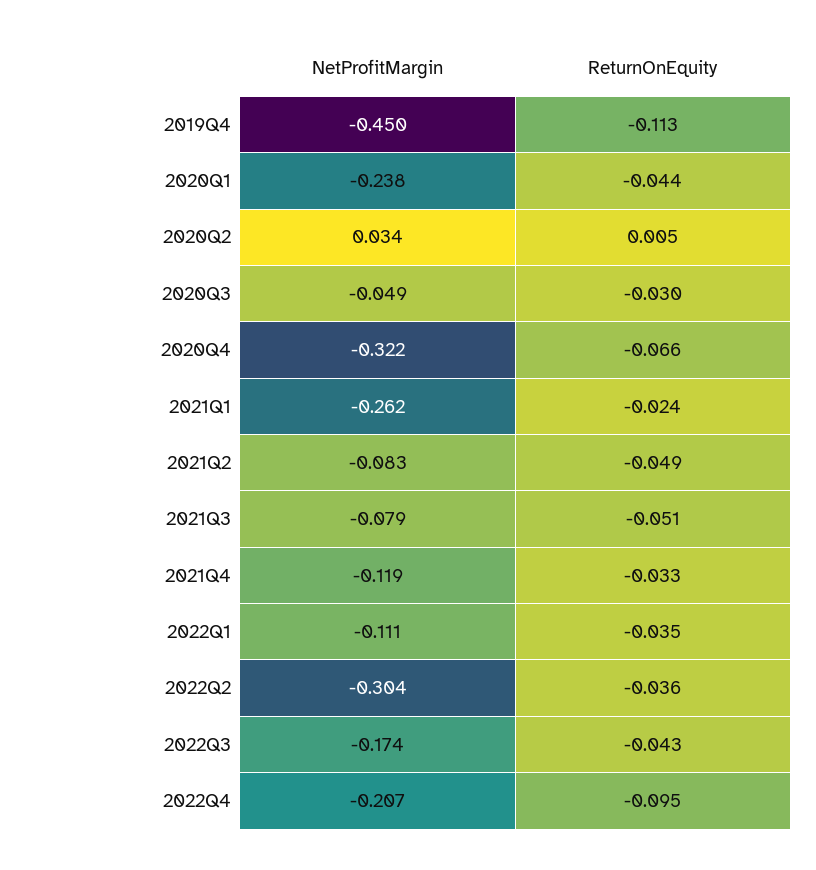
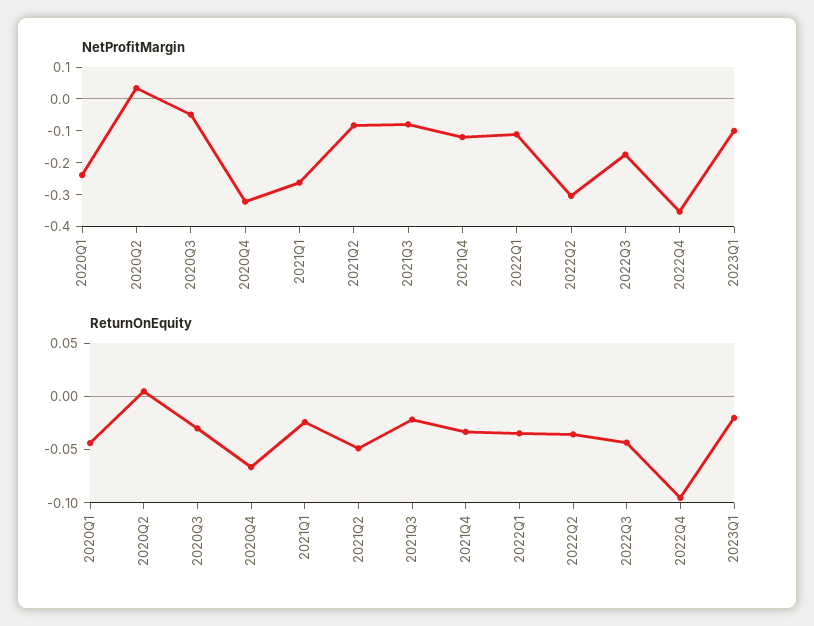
NetProfitMargin, 2019Q4: -0.45 -> none
ReturnOnEquity, 2019Q4: -0.113 -> none
ReturnOnEquity, 2021Q3: -0.051 -> -0.02
NetProfitMargin, 2022Q4: -0.207 -> -0.35
NetProfitMargin, 2023Q1: none -> -0.1
ReturnOnEquity, 2023Q1: none -> -0.02

